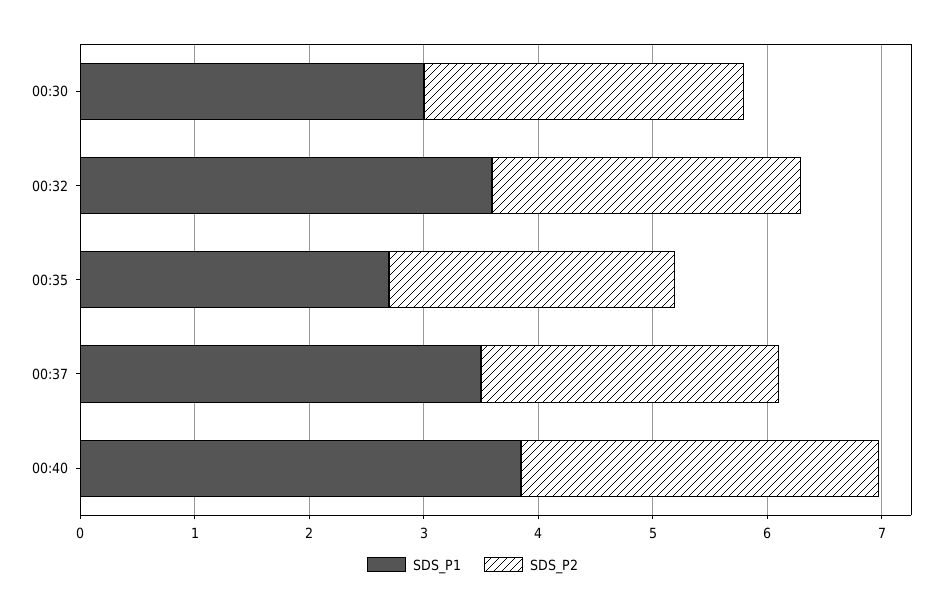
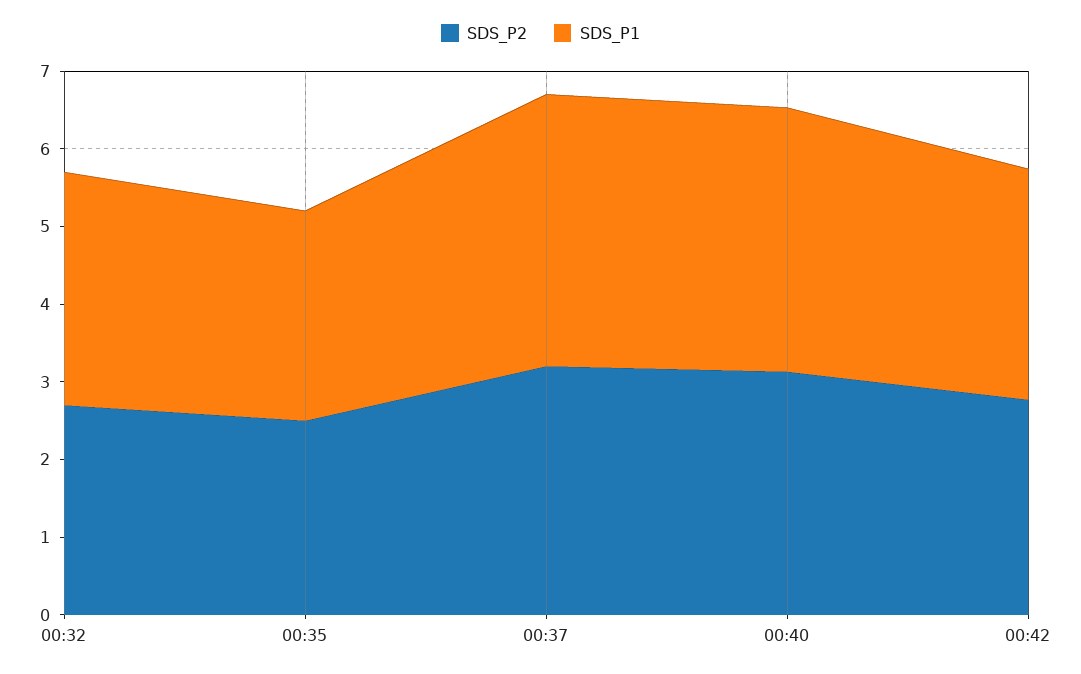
SDS_P1, 00:30: 3 -> none
SDS_P2, 00:30: 2.8 -> none
SDS_P1, 00:32: 3.6 -> 3
SDS_P2, 00:37: 2.6 -> 3.2
SDS_P1, 00:40: 3.8 -> 3.4
SDS_P2, 00:42: none -> 2.8
SDS_P1, 00:42: none -> 3

